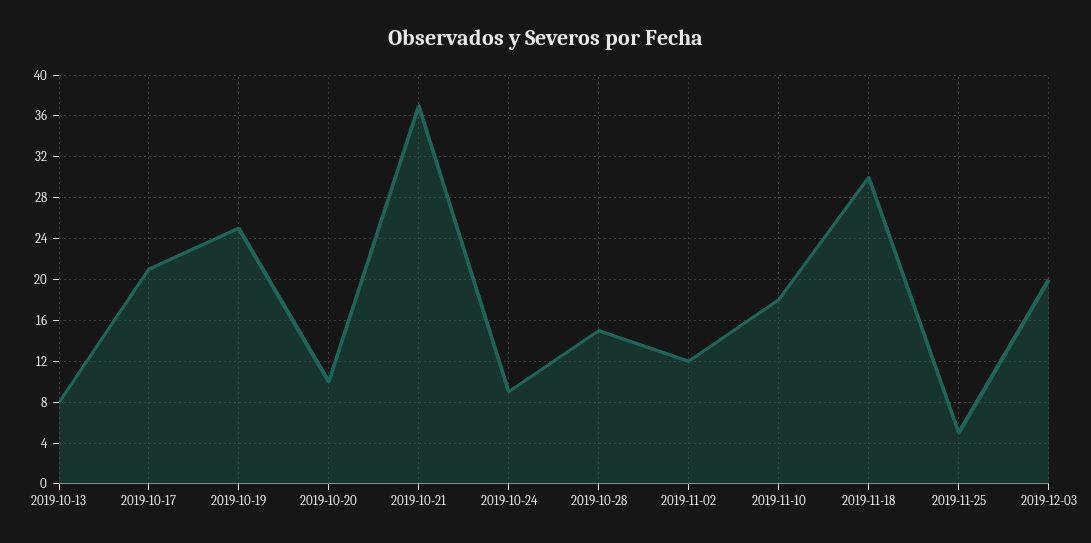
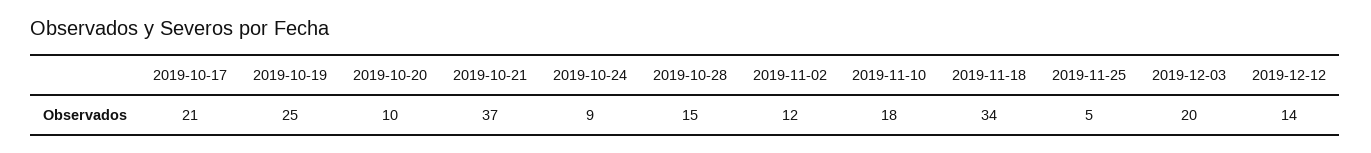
2019-10-13: 8 -> none
2019-11-18: 30 -> 34
2019-12-12: none -> 14

